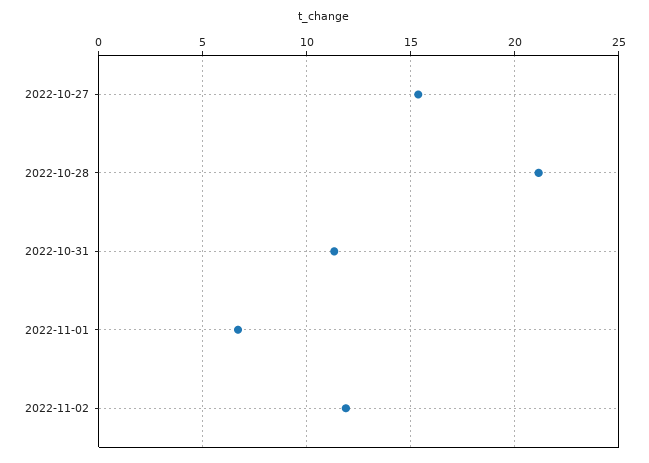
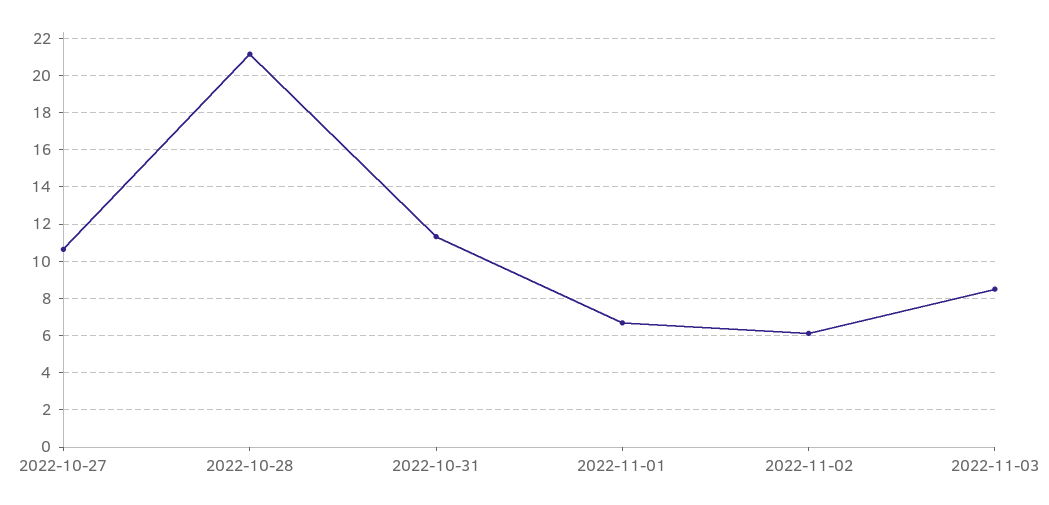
2022-10-27: 15.5 -> 10.5
2022-11-02: 12 -> 6
2022-11-03: none -> 8.5

